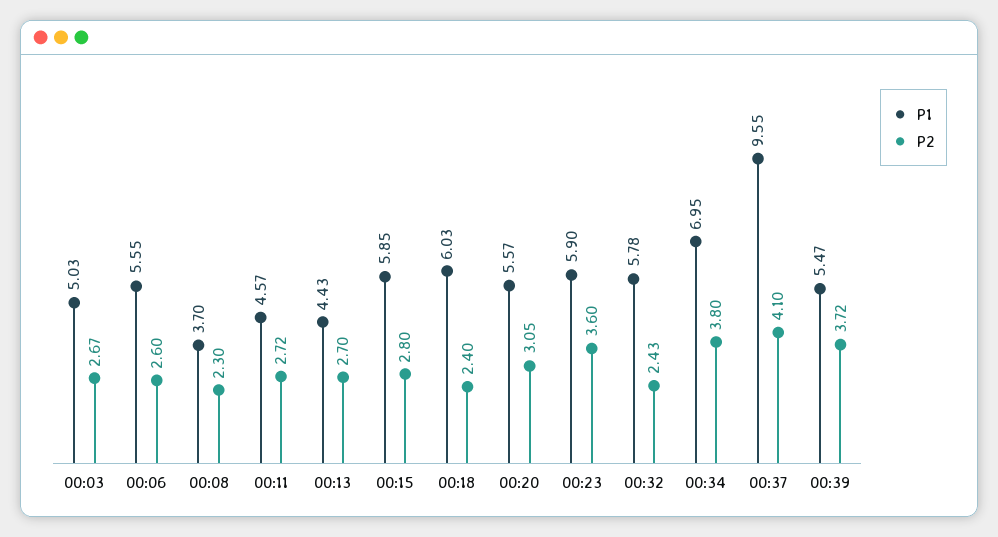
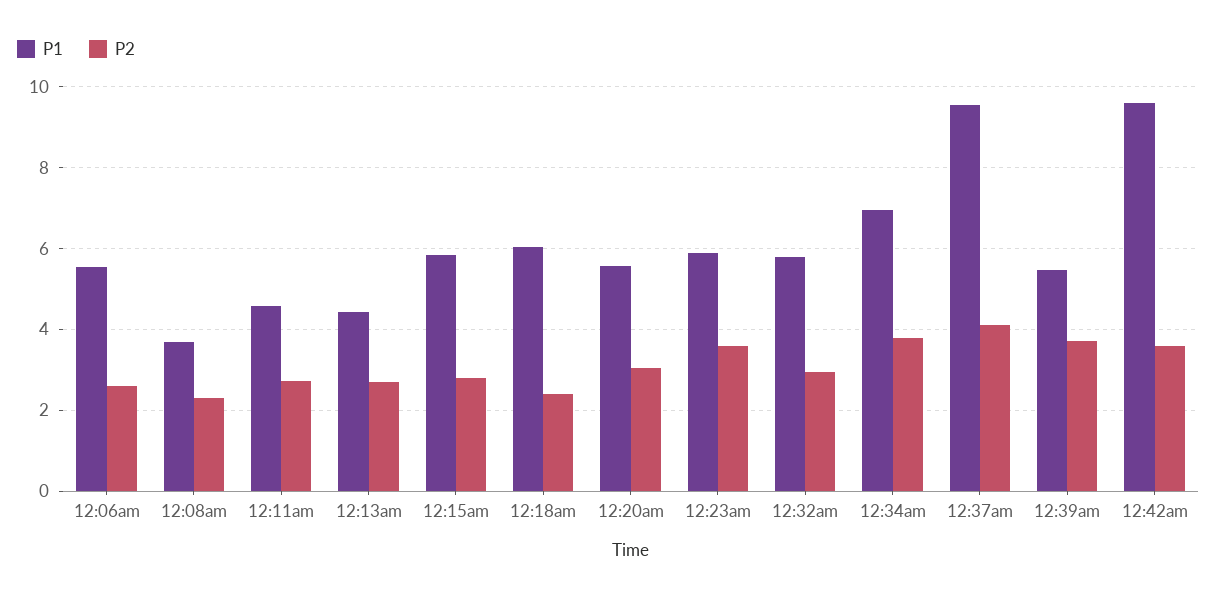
P1, 00:03: 5.03 -> none
P2, 00:03: 2.67 -> none
P2, 00:32: 2.43 -> 3
P1, 12:42am: none -> 9.6
P2, 12:42am: none -> 3.6

